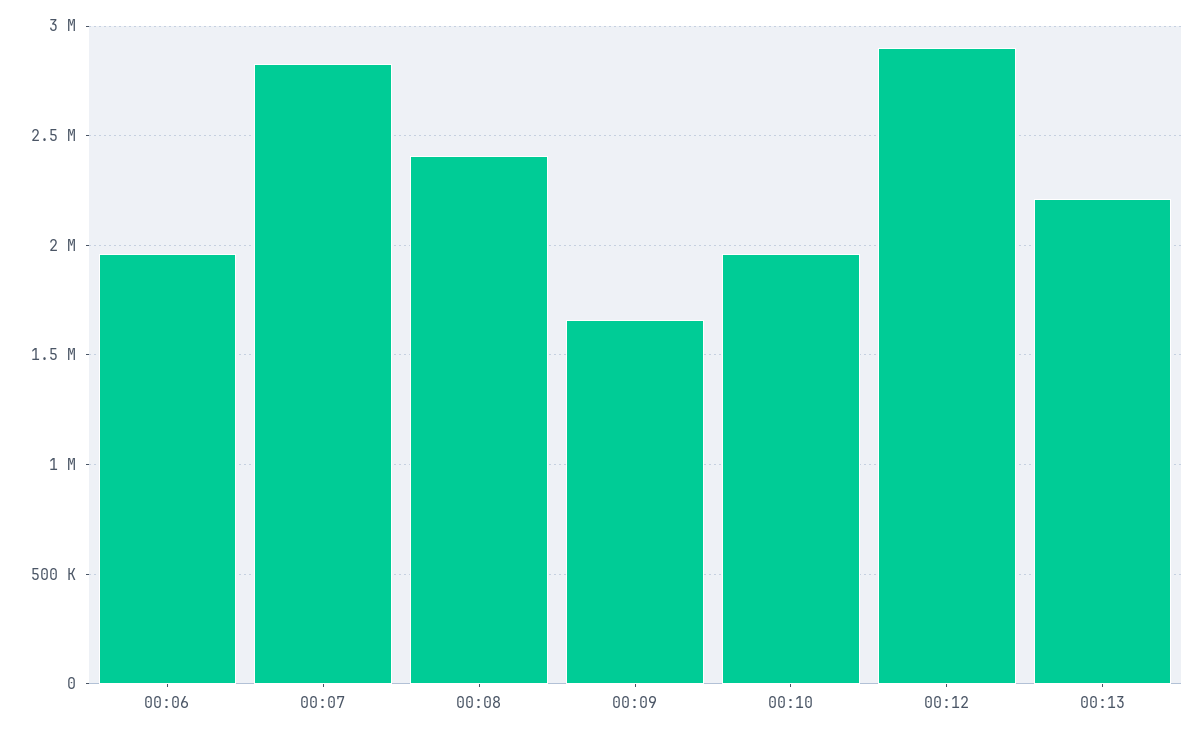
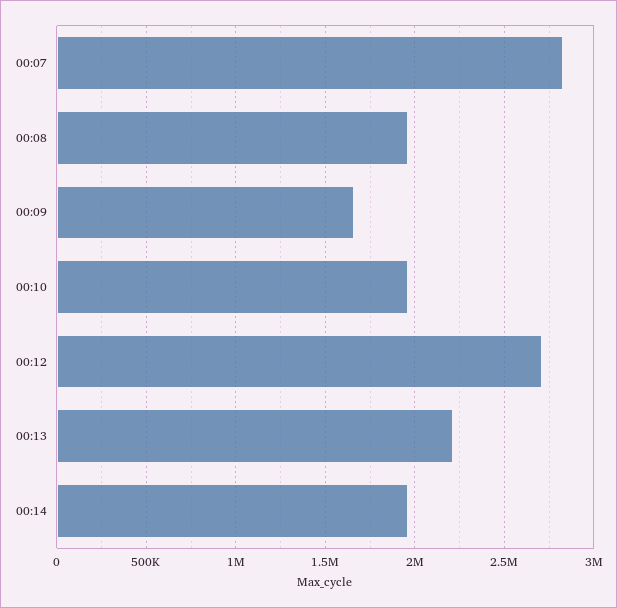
00:06: 1950000 -> none
00:08: 2400000 -> 1950000
00:12: 2900000 -> 2700000
00:14: none -> 1950000

